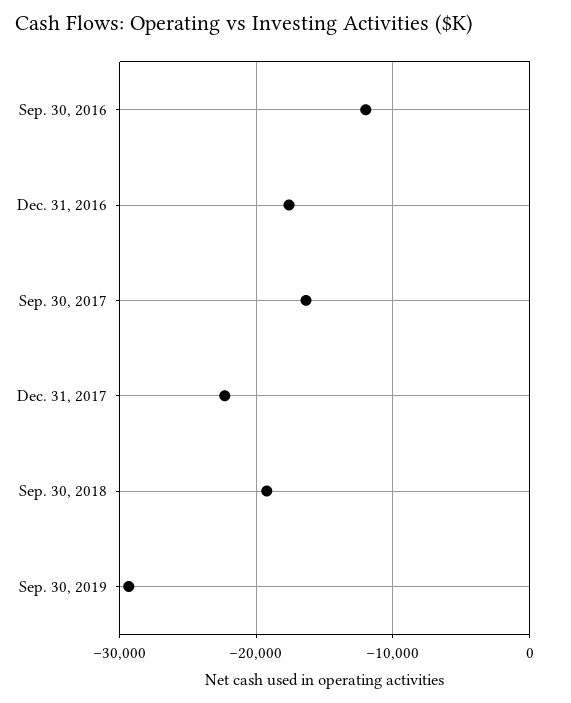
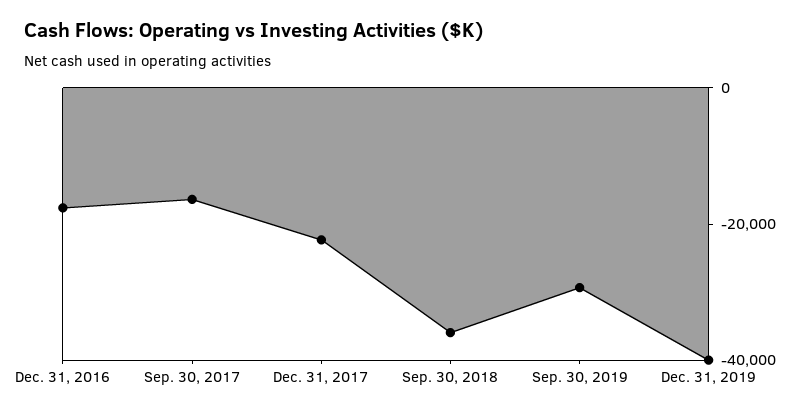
Sep. 30, 2016: -12000 -> none
Sep. 30, 2018: -19000 -> -35000
Dec. 31, 2019: none -> -40000

